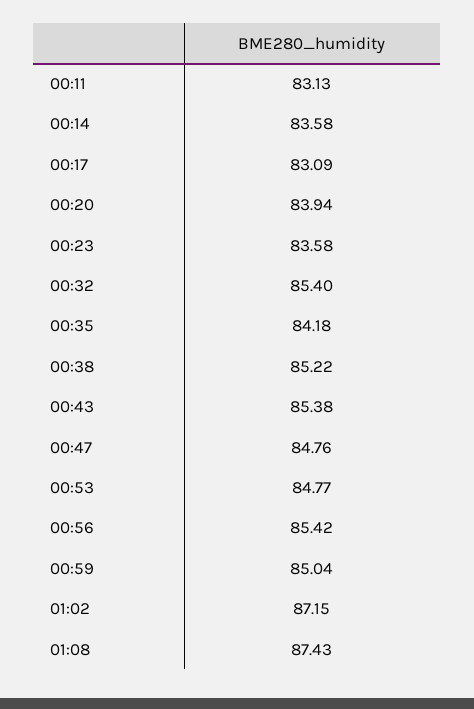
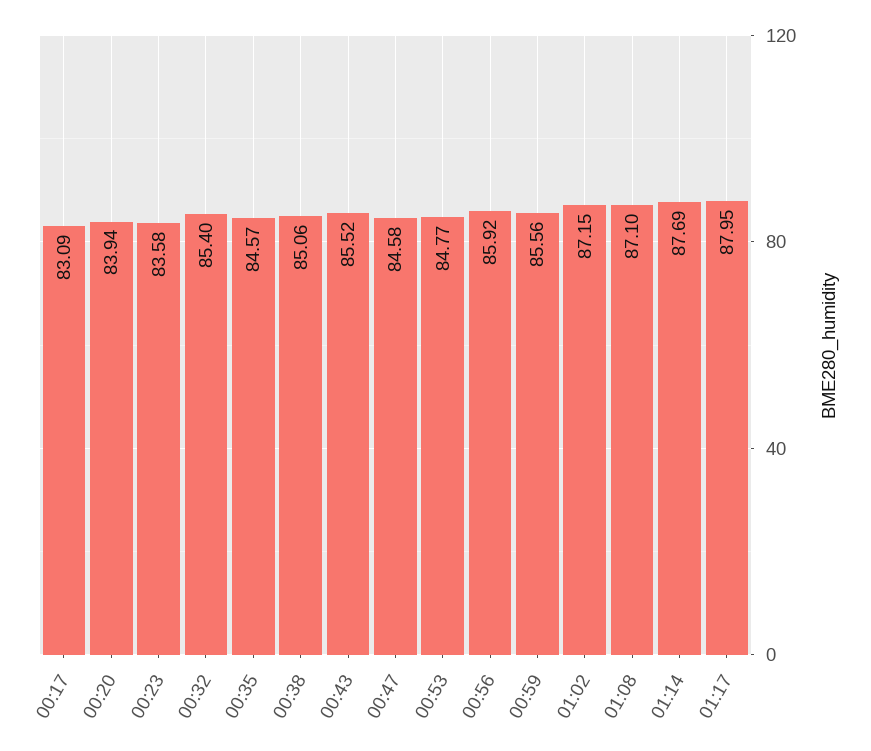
00:11: 83.13 -> none
00:14: 83.58 -> none
00:35: 84.18 -> 84.57
00:38: 85.22 -> 85.06
00:43: 85.38 -> 85.52
00:47: 84.76 -> 84.58
00:56: 85.42 -> 85.92
00:59: 85.04 -> 85.56
01:08: 87.43 -> 87.1
01:14: none -> 87.69
01:17: none -> 87.95

